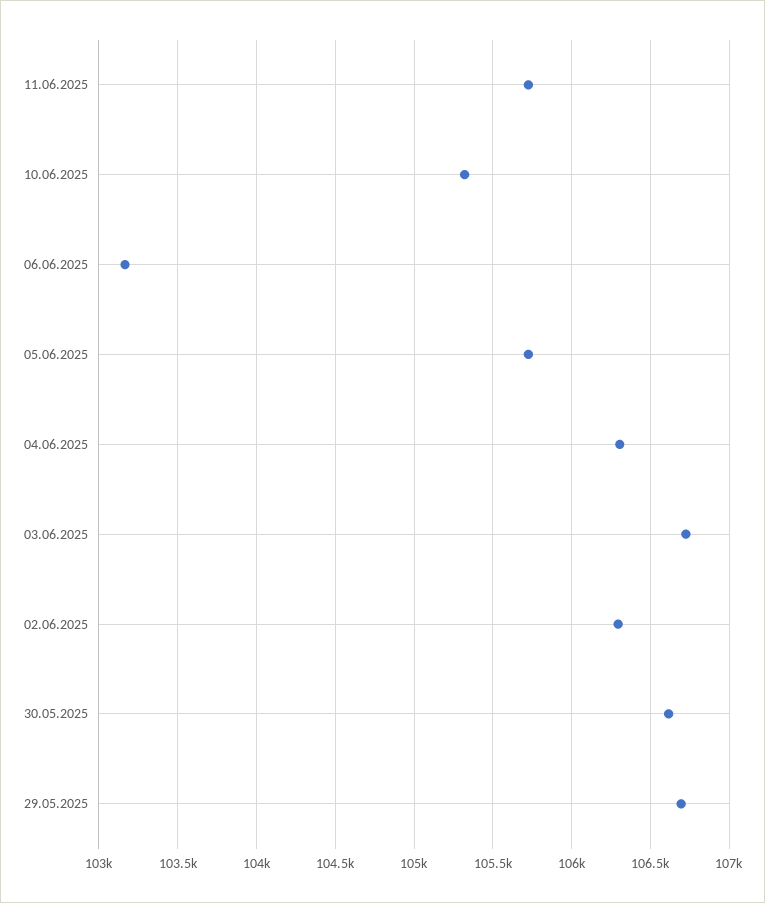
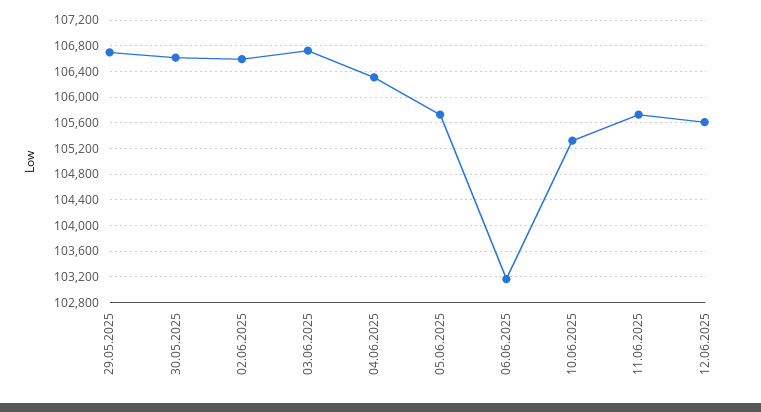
02.06.2025: 106300 -> 106600
12.06.2025: none -> 105600

